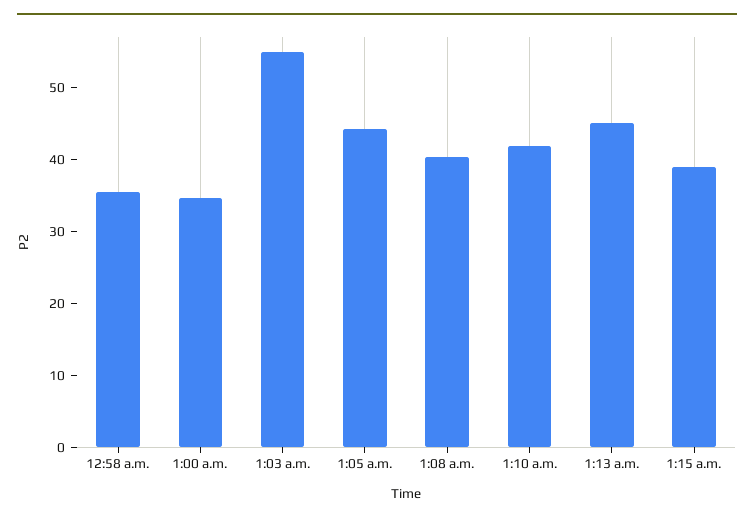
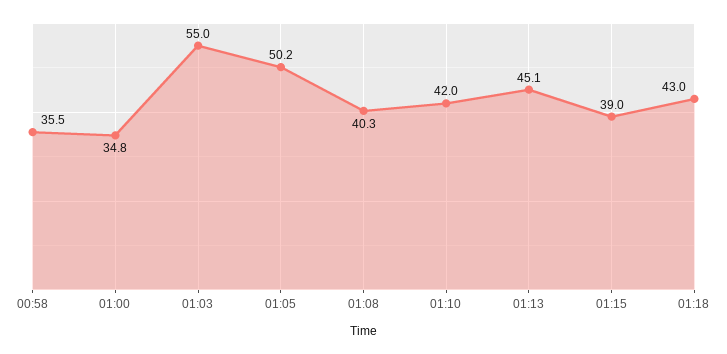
1:05 a.m.: 44 -> 50.2
01:18: none -> 43

